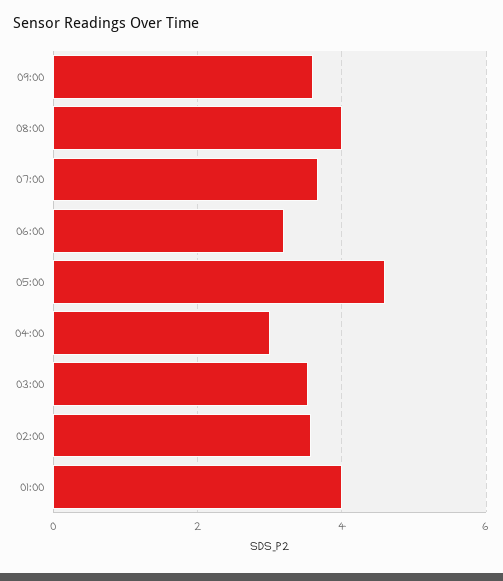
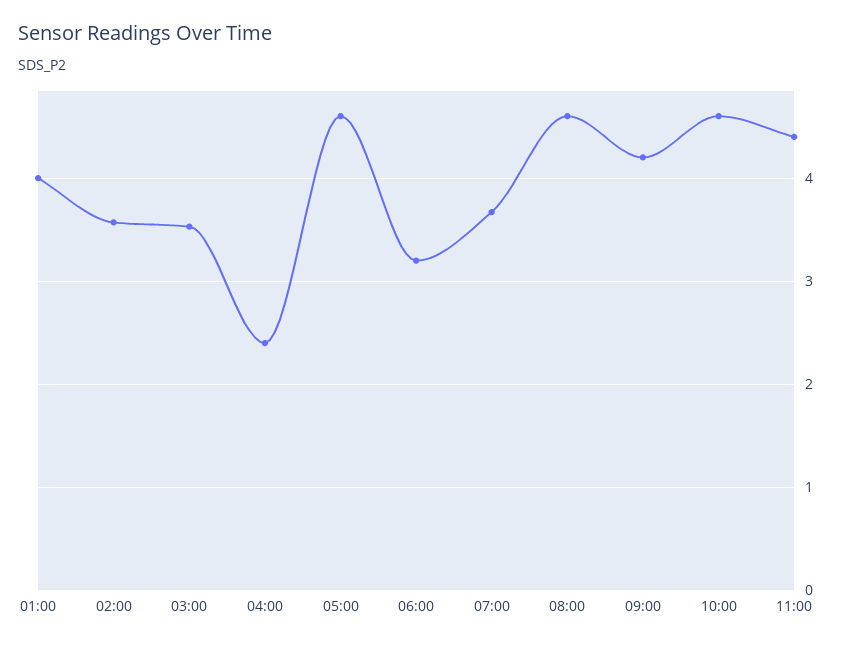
09:00: 3.6 -> 4.2
08:00: 4 -> 4.6
04:00: 3 -> 2.4
10:00: none -> 4.6
11:00: none -> 4.4

